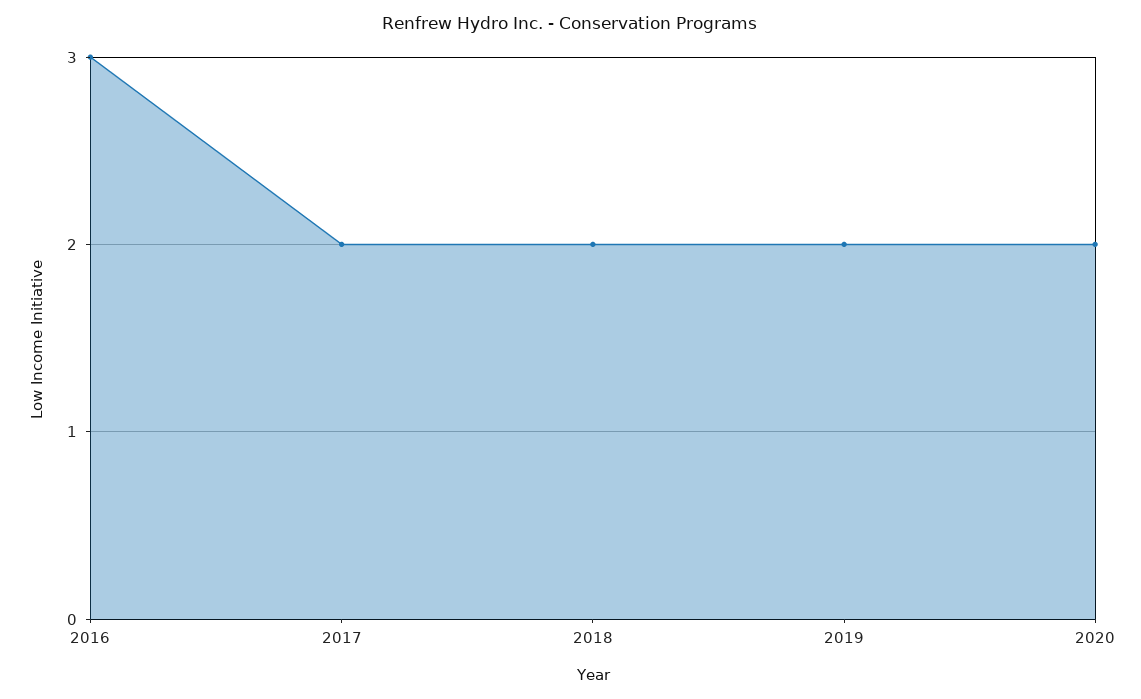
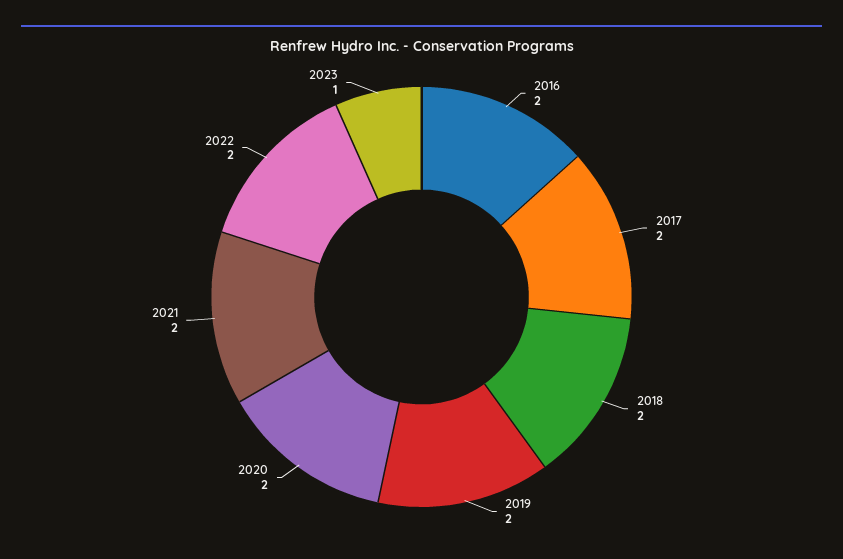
2016: 3 -> 2
2021: none -> 2
2022: none -> 2
2023: none -> 1

